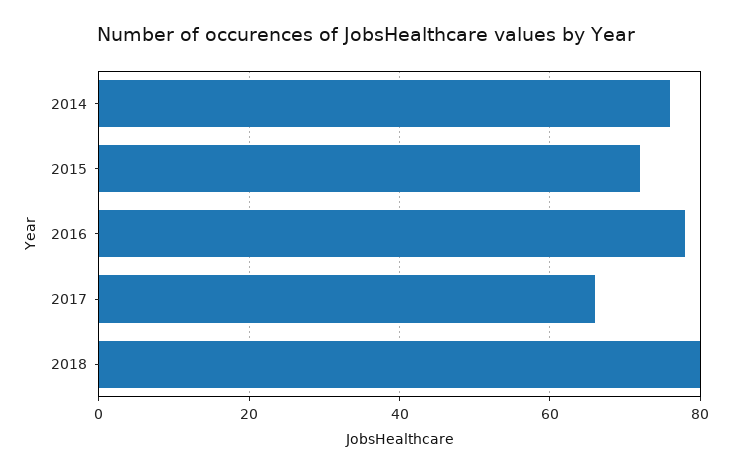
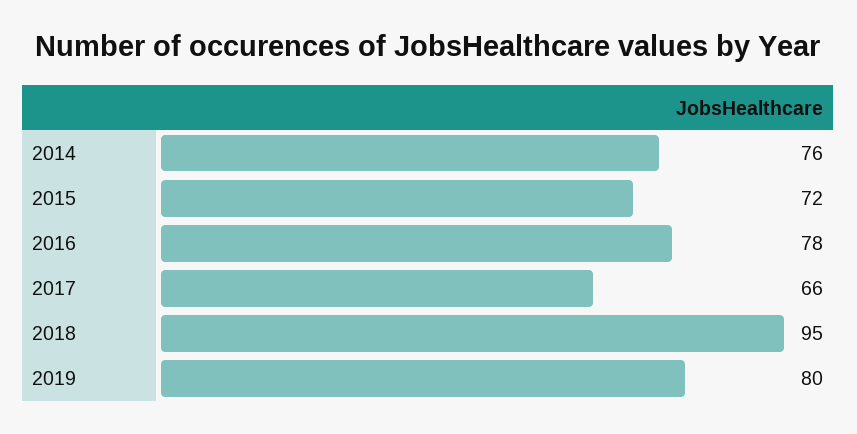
2018: 80 -> 95
2019: none -> 80

